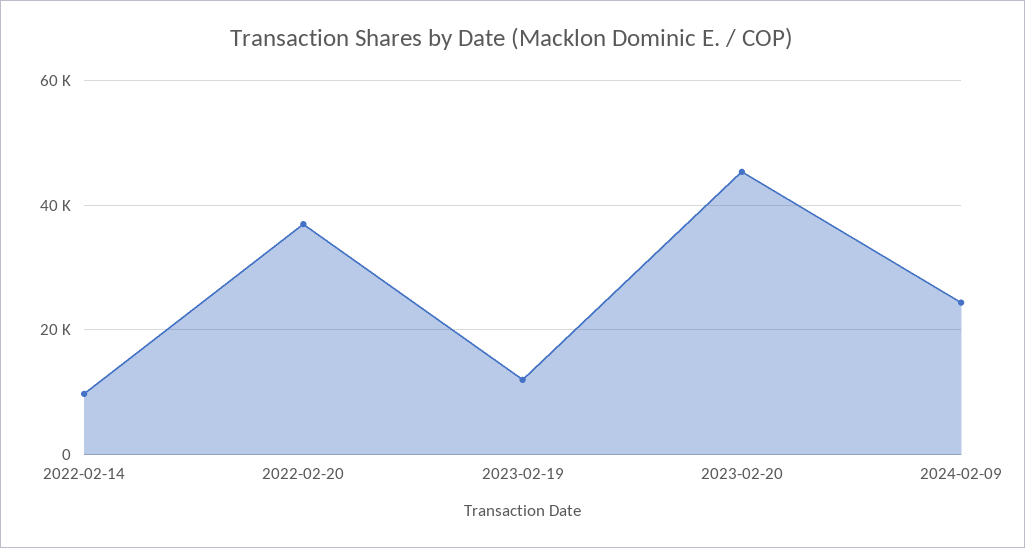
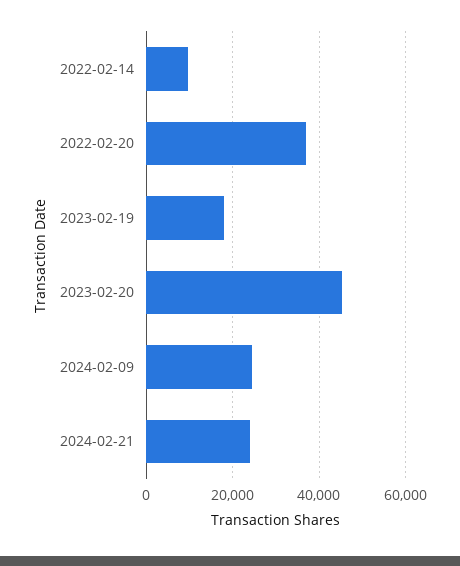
2023-02-19: 12000 -> 18000
2024-02-21: none -> 24000

